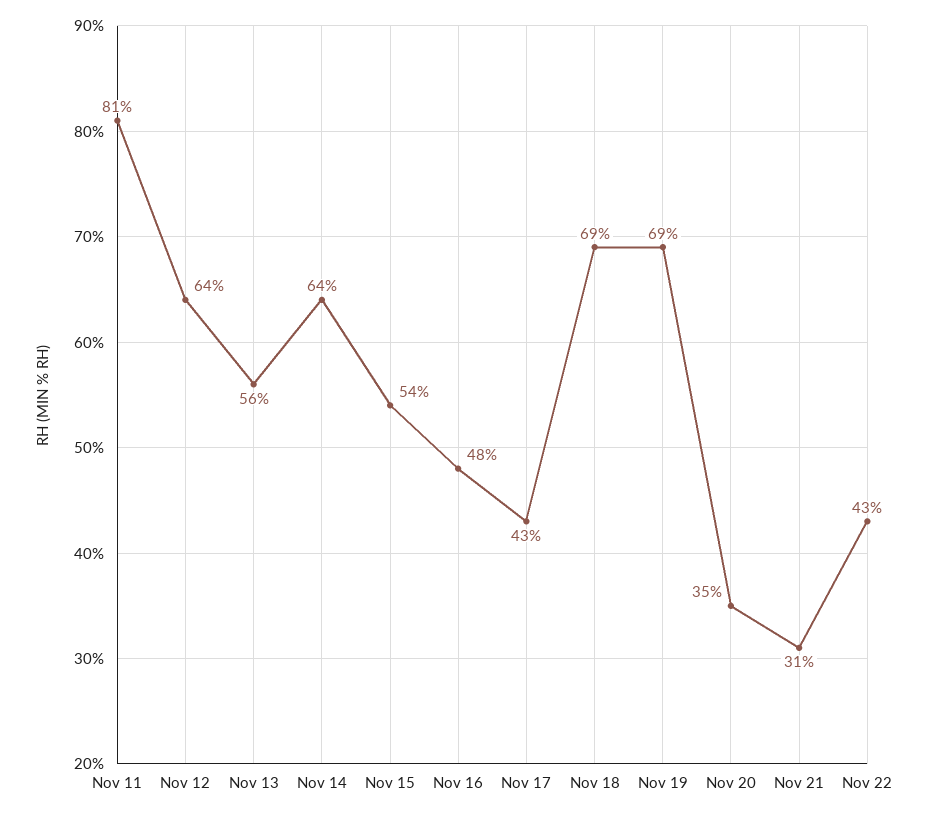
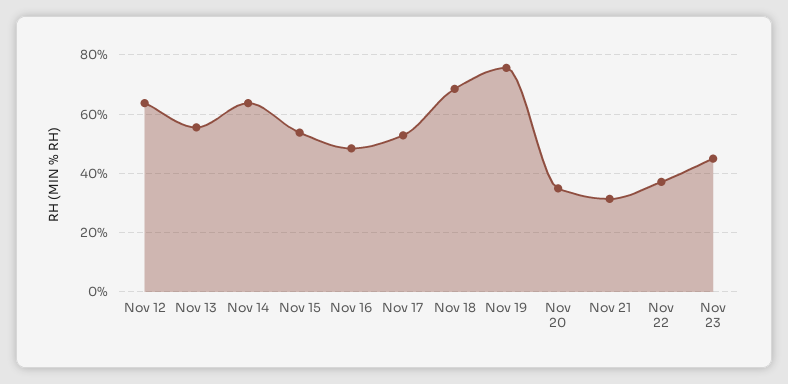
Nov 11: 81 -> none
Nov 17: 43 -> 52.5
Nov 19: 69 -> 75
Nov 22: 43 -> 37.5
Nov 23: none -> 45

